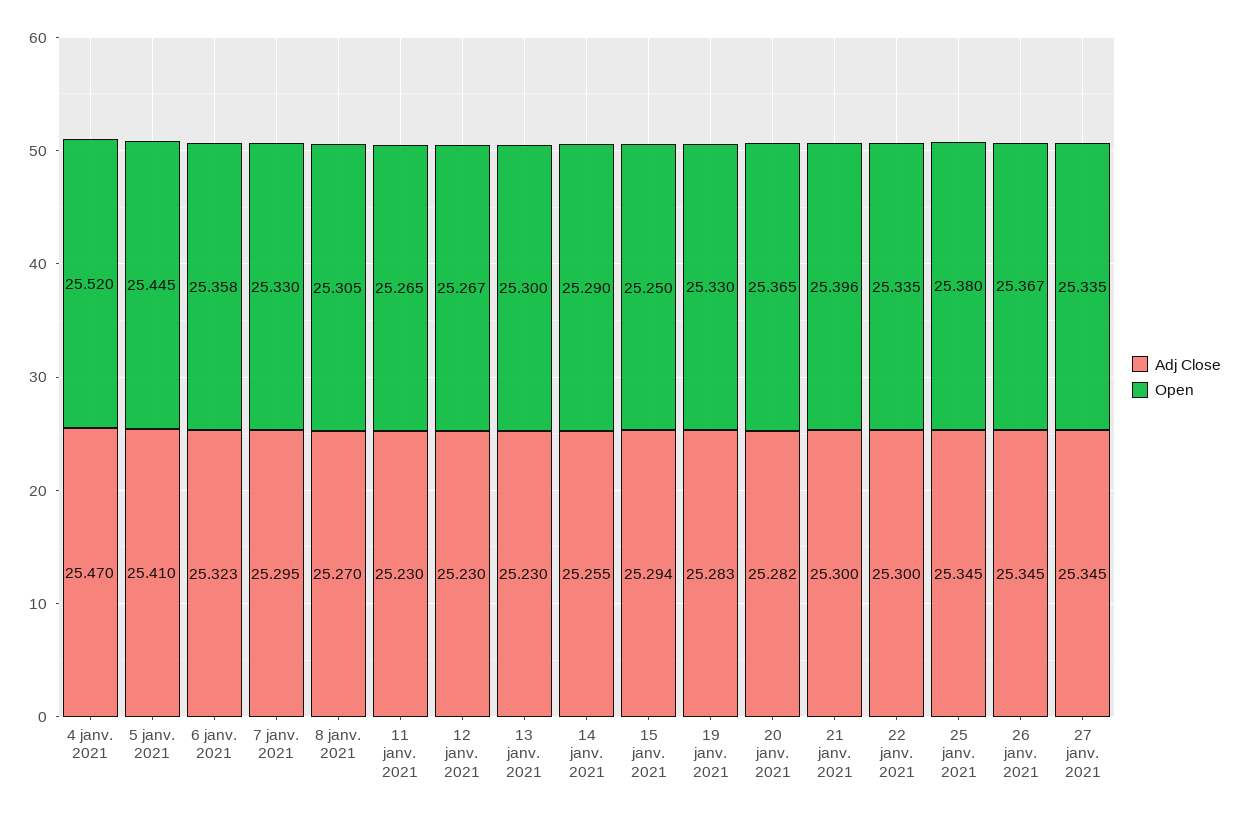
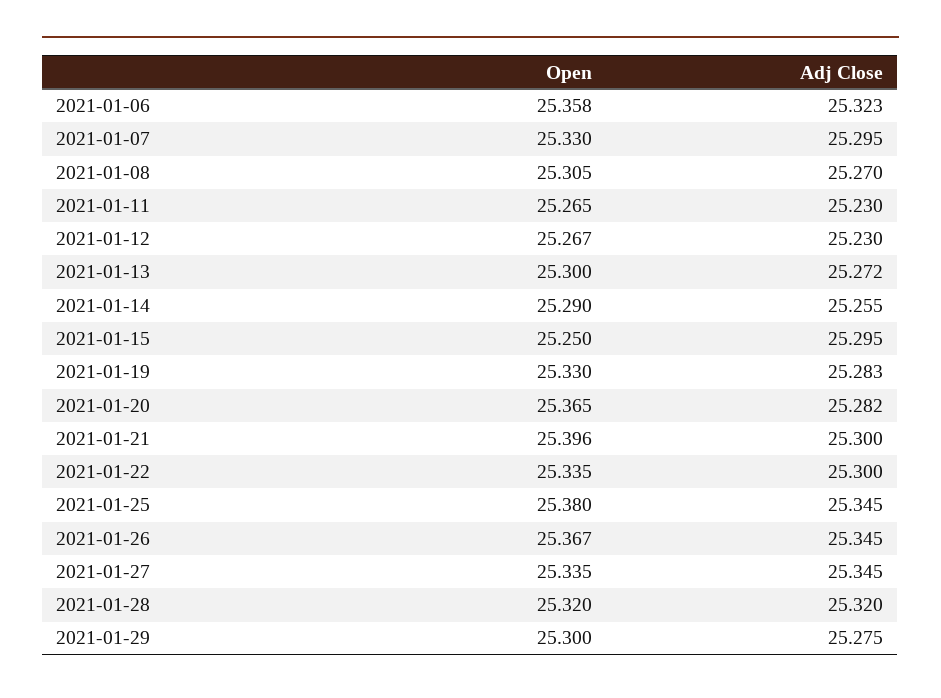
Adj Close, 4 janv. 2021: 25.47 -> none
Open, 4 janv. 2021: 25.52 -> none
Adj Close, 5 janv. 2021: 25.41 -> none
Open, 5 janv. 2021: 25.445 -> none
Adj Close, 13 janv. 2021: 25.23 -> 25.272
Adj Close, 15 janv. 2021: 25.294 -> 25.295
Open, 2021-01-28: none -> 25.32
Adj Close, 2021-01-28: none -> 25.32
Open, 2021-01-29: none -> 25.3
Adj Close, 2021-01-29: none -> 25.275

